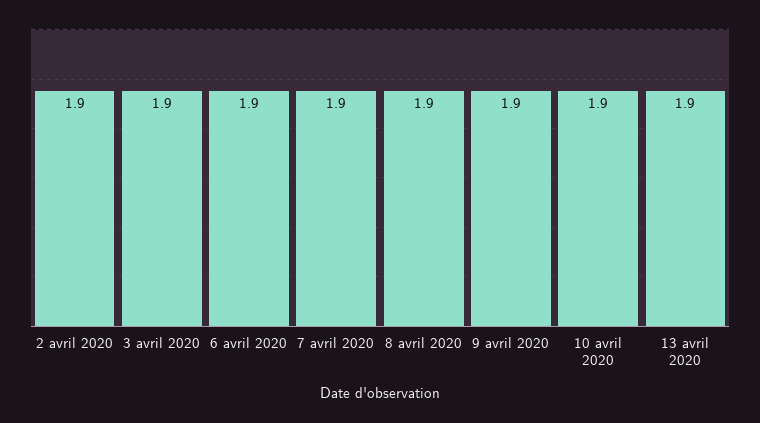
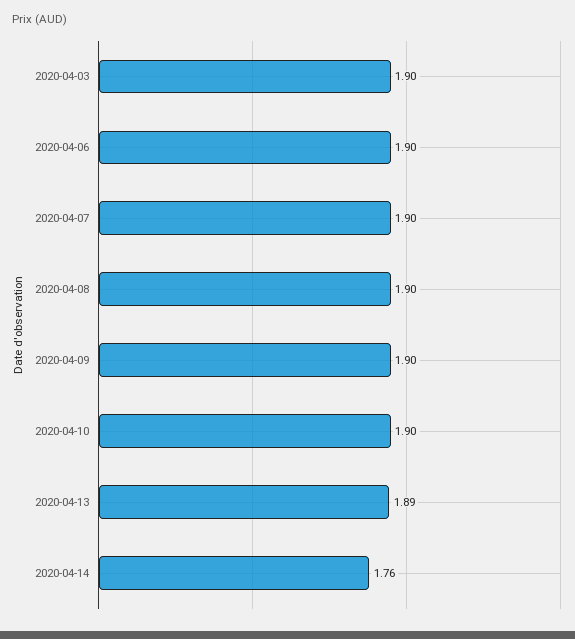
2 avril 2020: 1.9 -> none
13 avril 2020: 1.9 -> 1.89
2020-04-14: none -> 1.76

